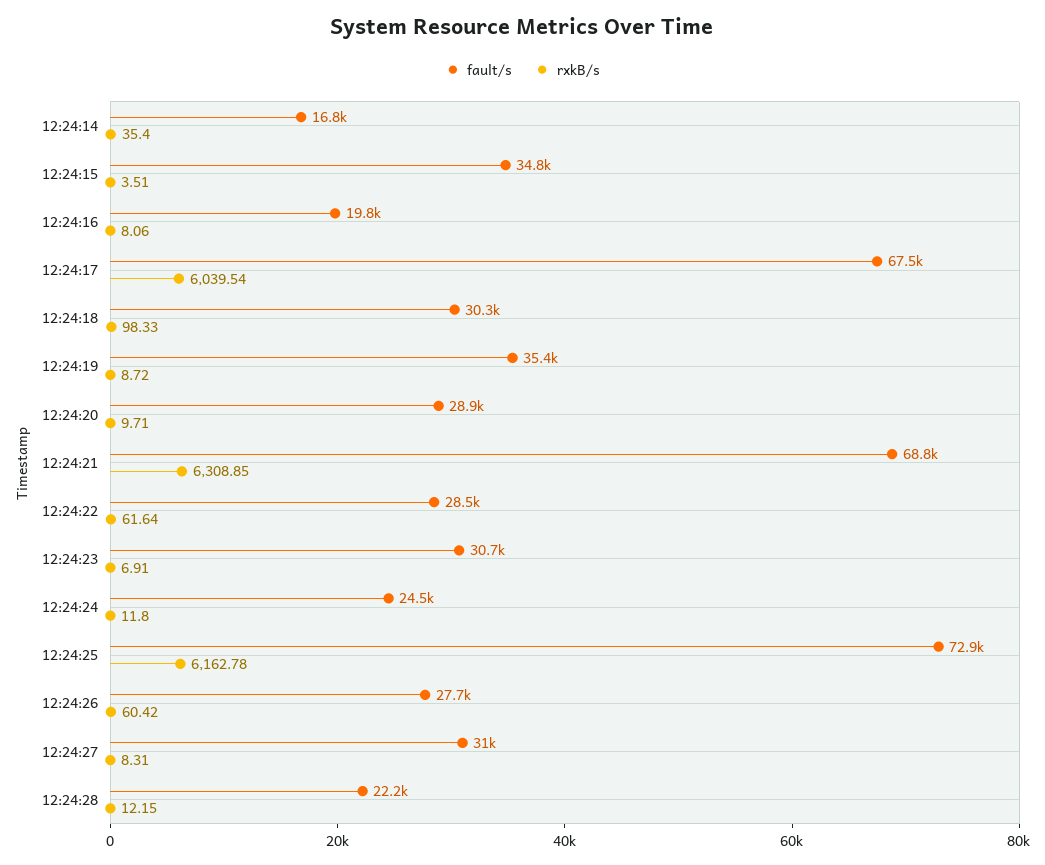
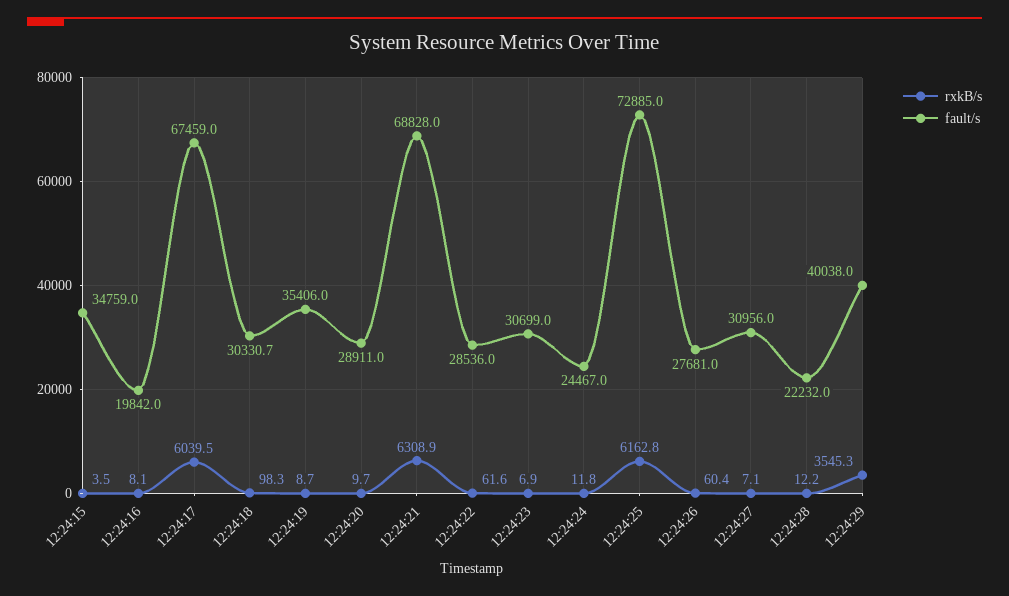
fault/s, 12:24:14: 16800 -> none
rxkB/s, 12:24:14: 35.4 -> none
rxkB/s, 12:24:27: 8.31 -> 7.1
rxkB/s, 12:24:29: none -> 3545.3
fault/s, 12:24:29: none -> 40038

